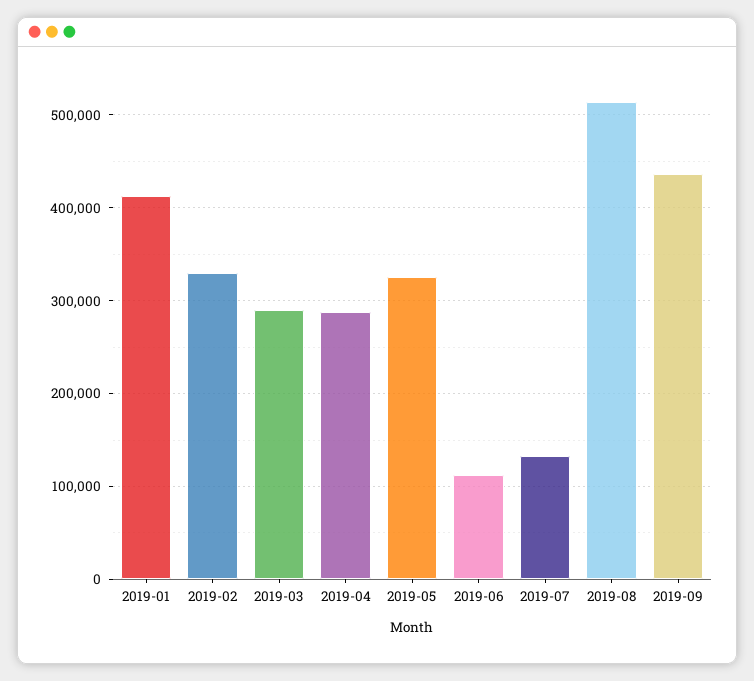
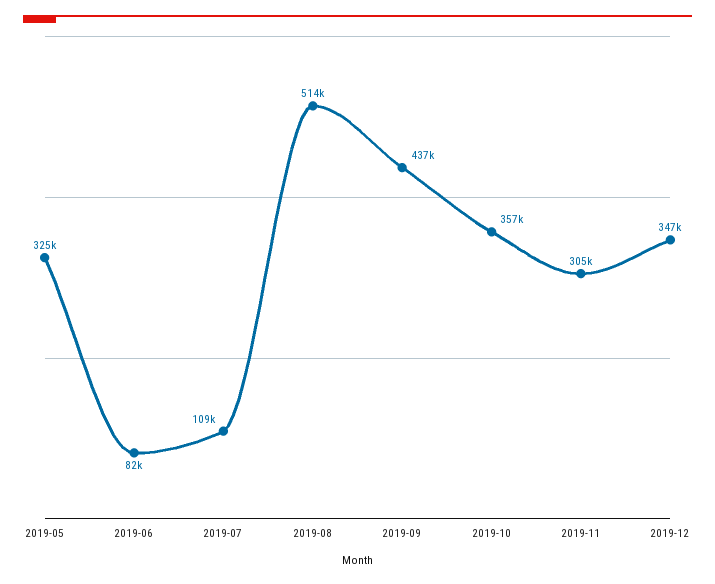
2019-01: 410000 -> none
2019-02: 330000 -> none
2019-03: 290000 -> none
2019-04: 290000 -> none
2019-06: 110000 -> 82000
2019-07: 130000 -> 109000
2019-10: none -> 357000
2019-11: none -> 305000
2019-12: none -> 347000

